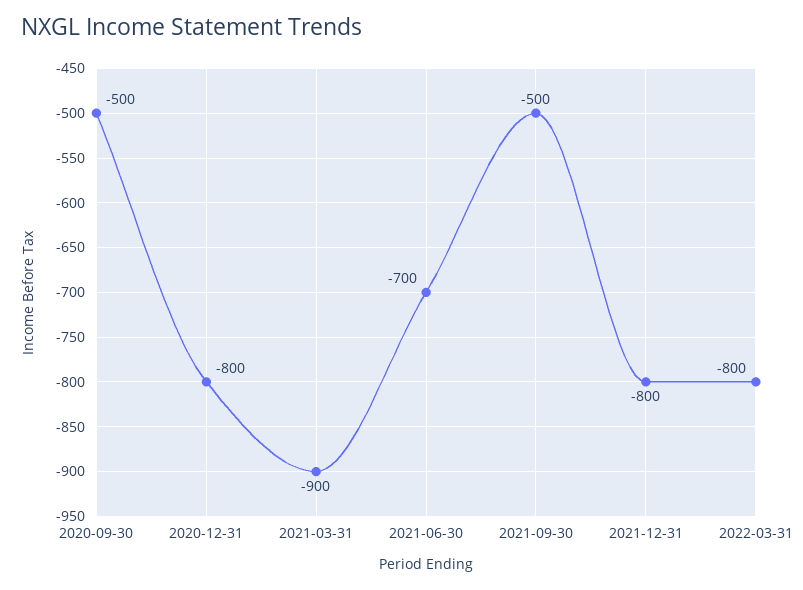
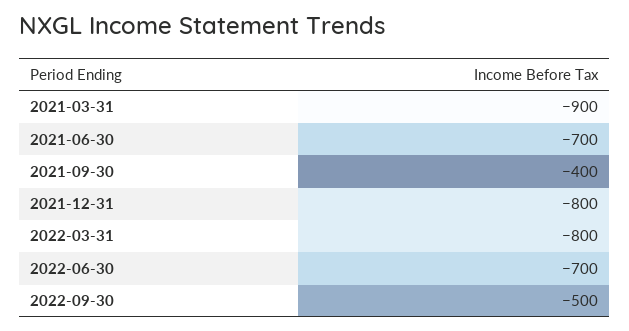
2020-09-30: -500 -> none
2020-12-31: -800 -> none
2021-09-30: -500 -> -400
2022-06-30: none -> -700
2022-09-30: none -> -500

